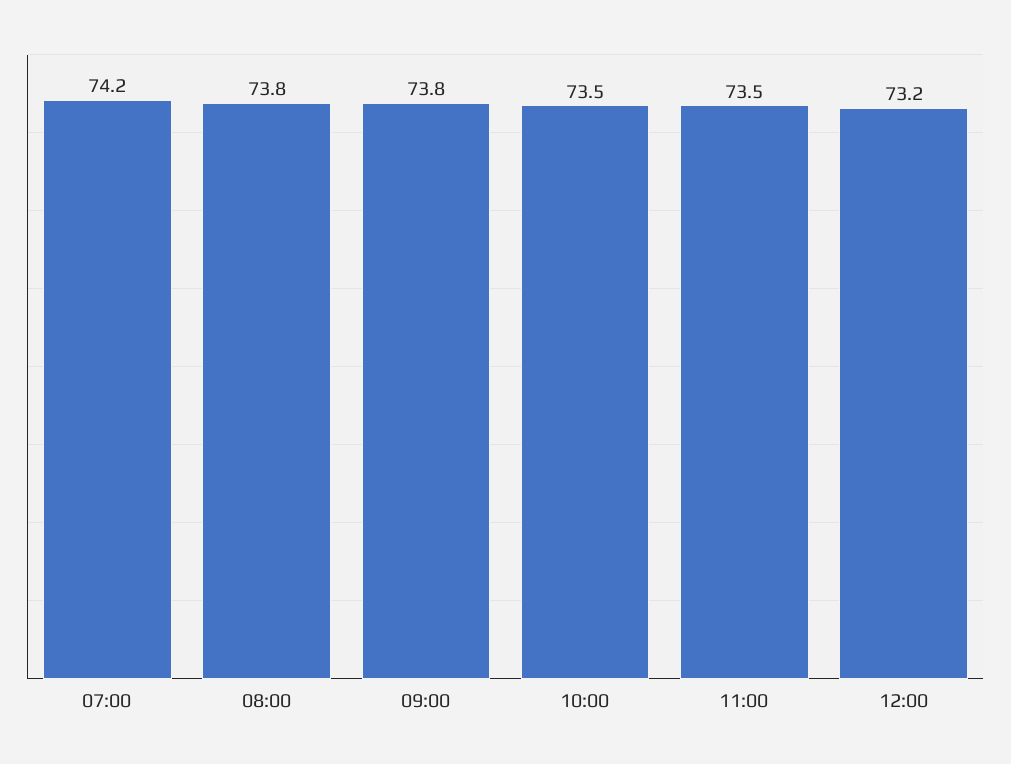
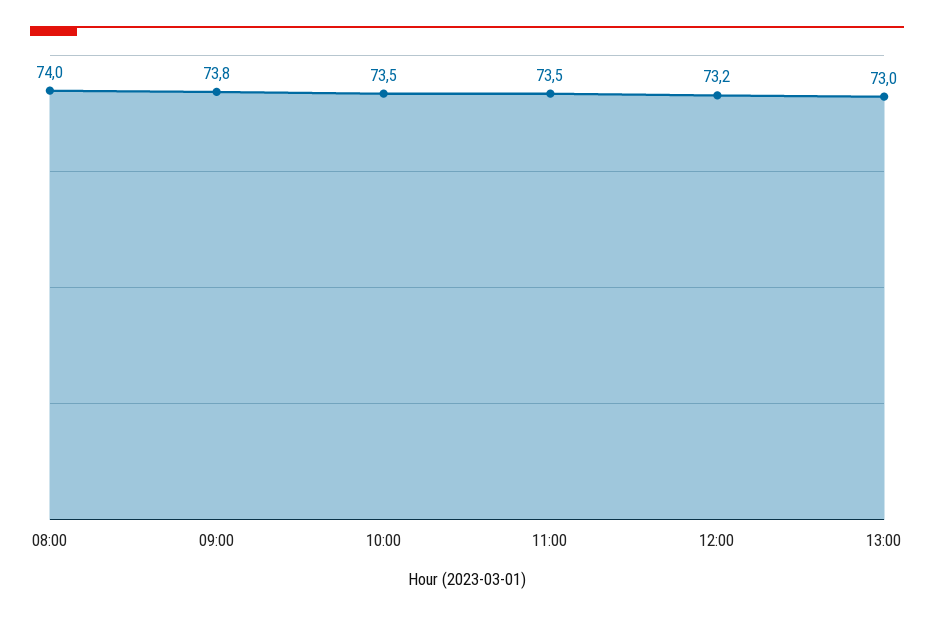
07:00: 74.2 -> none
08:00: 73.8 -> 74
13:00: none -> 73

